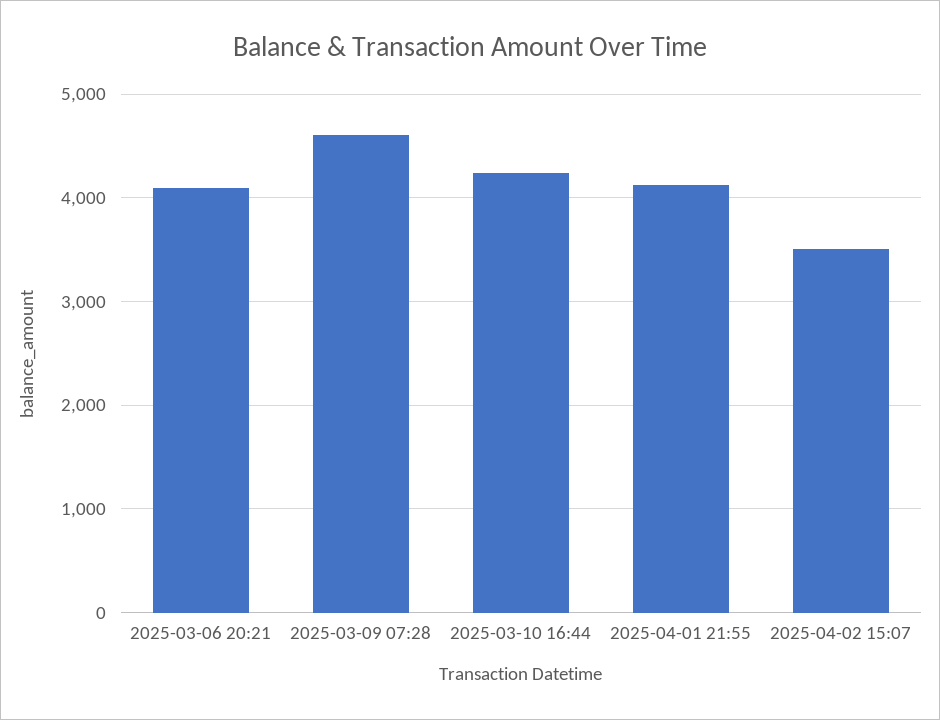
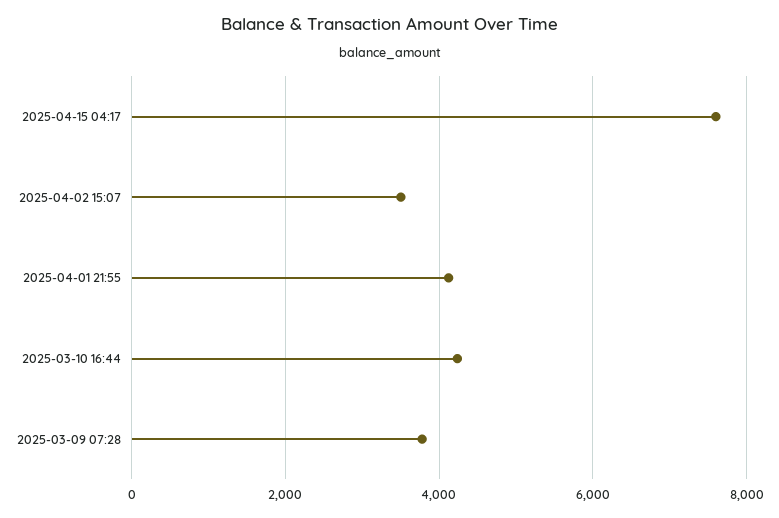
2025-03-06 20:21: 4100 -> none
2025-03-09 07:28: 4600 -> 3800
2025-04-15 04:17: none -> 7600

